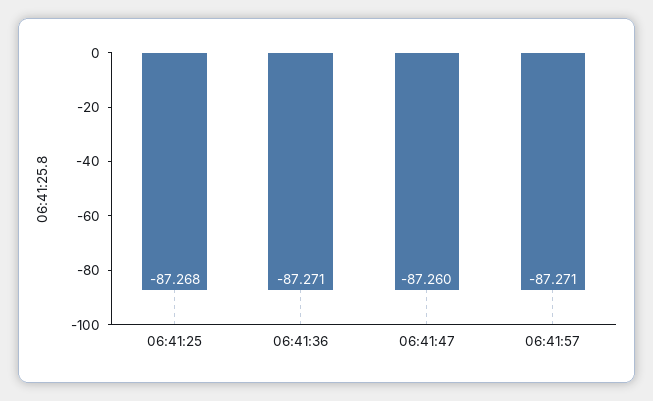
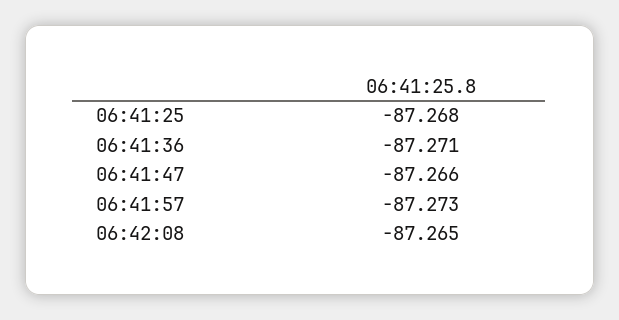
06:41:47: -87.26 -> -87.266
06:41:57: -87.271 -> -87.273
06:42:08: none -> -87.265

